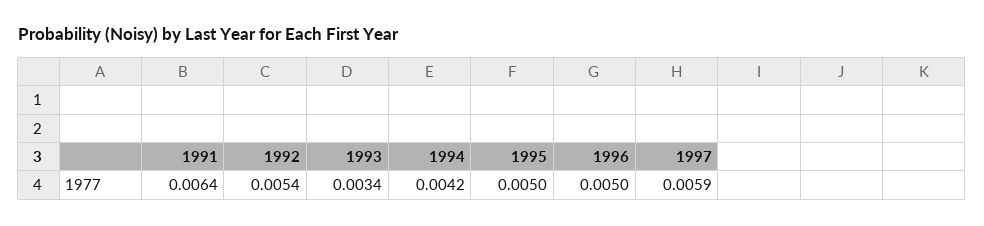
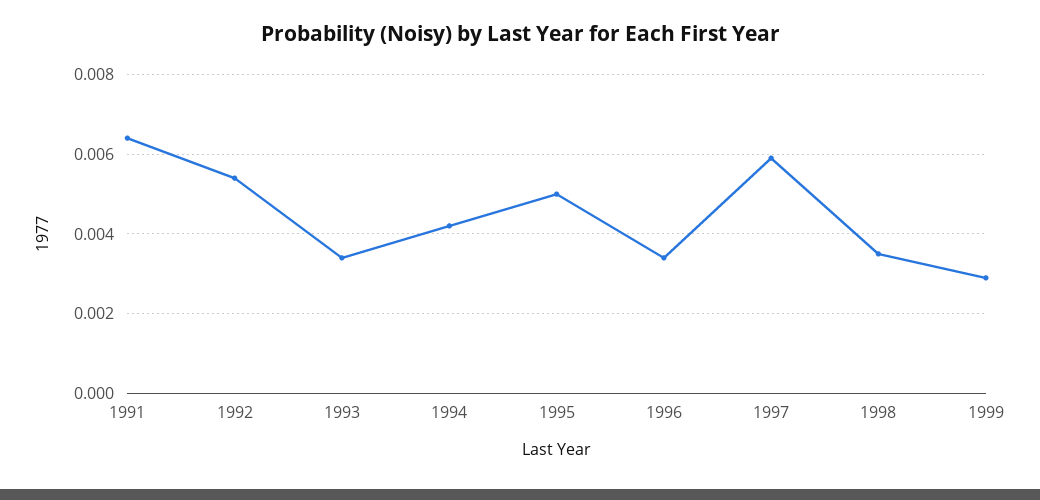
1996: 0.005 -> 0.0035
1998: none -> 0.0035
1999: none -> 0.003

